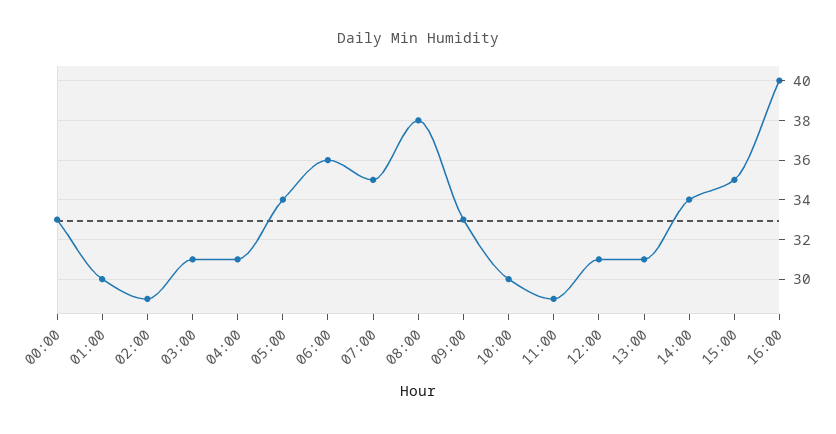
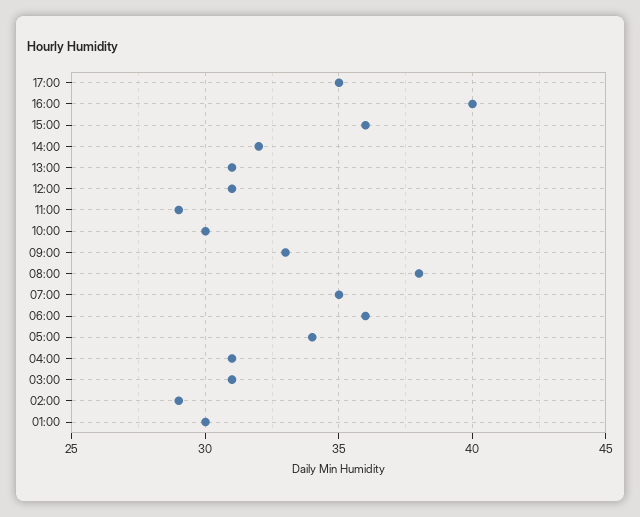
00:00: 33 -> none
14:00: 34 -> 32
15:00: 35 -> 36
17:00: none -> 35

